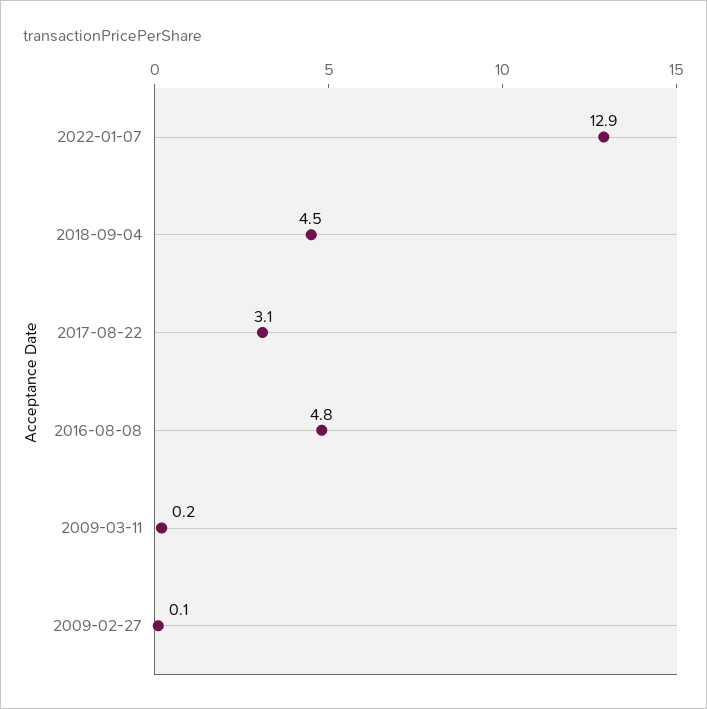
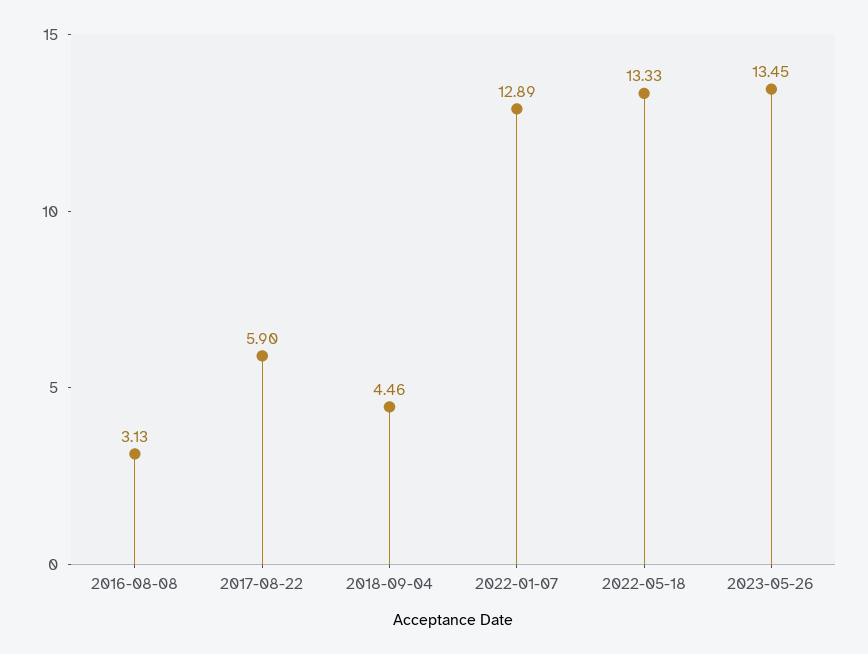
2017-08-22: 3.1 -> 5.9
2016-08-08: 4.8 -> 3.13
2009-03-11: 0.2 -> none
2009-02-27: 0.1 -> none
2022-05-18: none -> 13.33
2023-05-26: none -> 13.45

